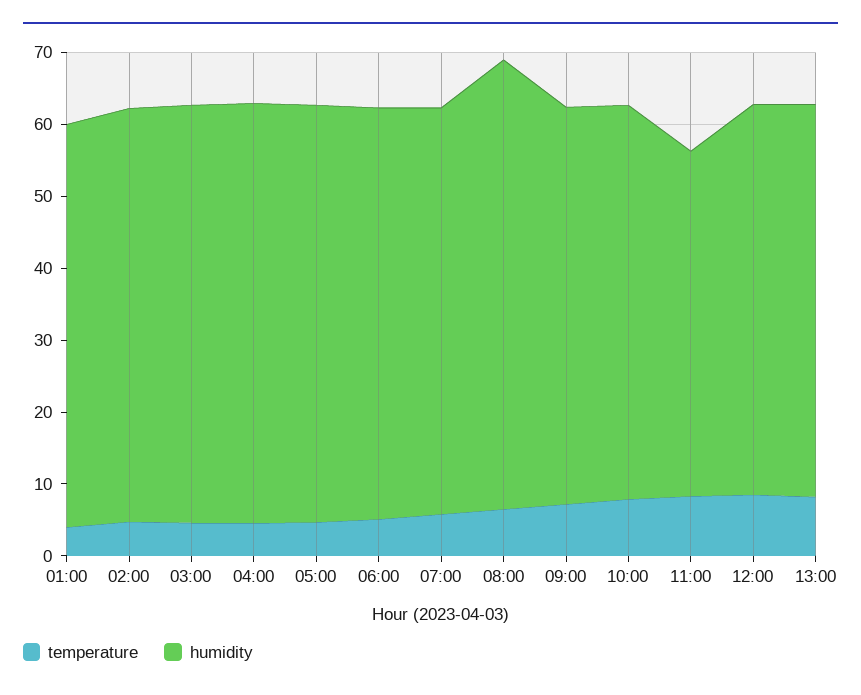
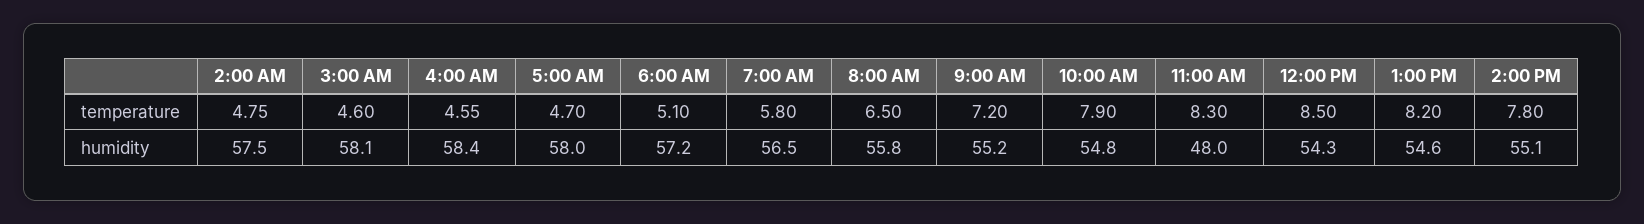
temperature, 01:00: 4 -> none
humidity, 01:00: 56 -> none
humidity, 08:00: 62 -> 55.8
temperature, 2:00 PM: none -> 7.8
humidity, 2:00 PM: none -> 55.1

